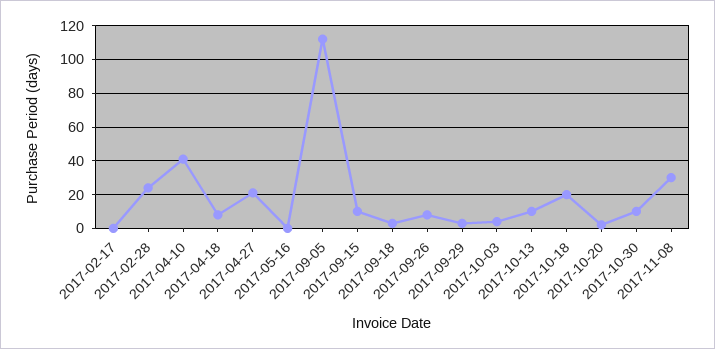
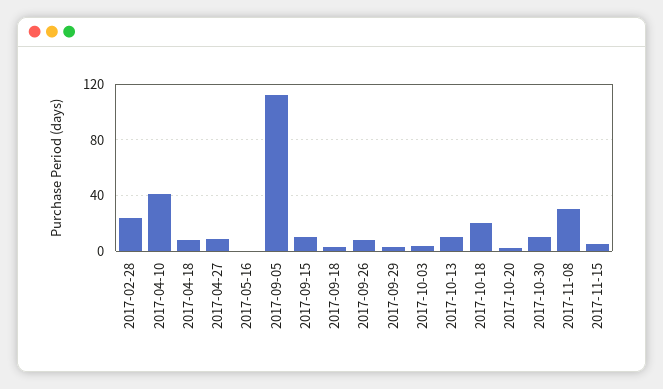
2017-02-17: 0 -> none
2017-04-27: 20 -> 10
2017-11-15: none -> 5

